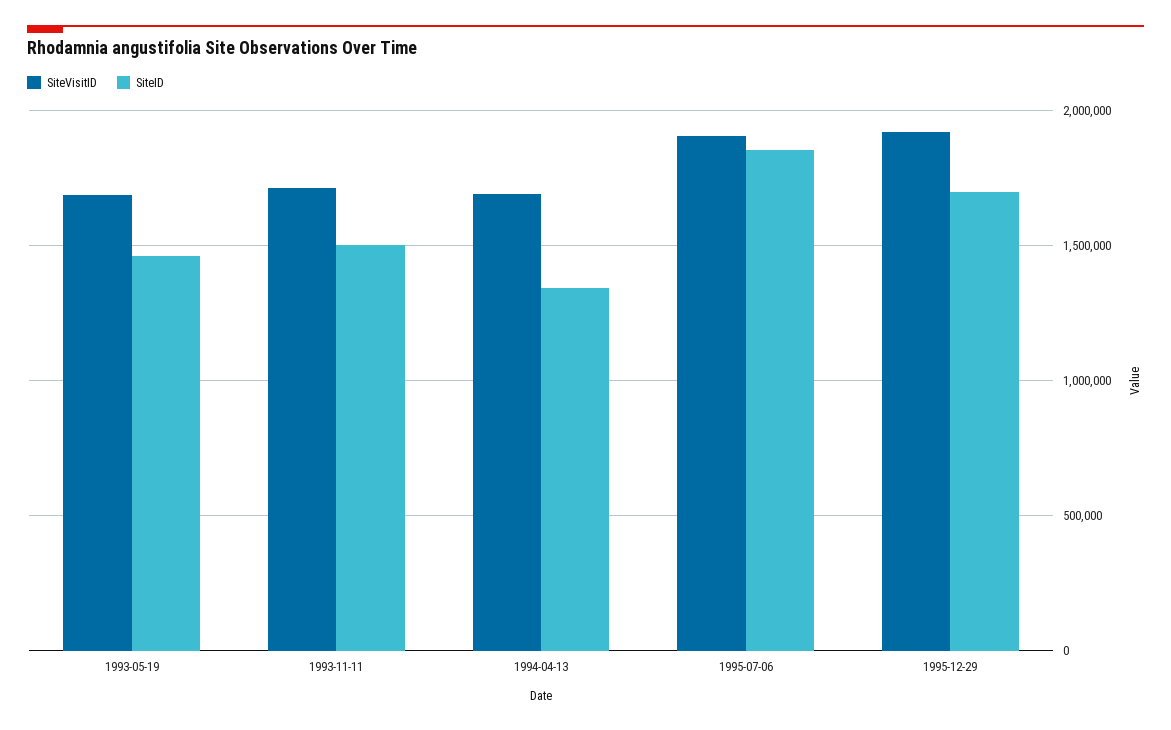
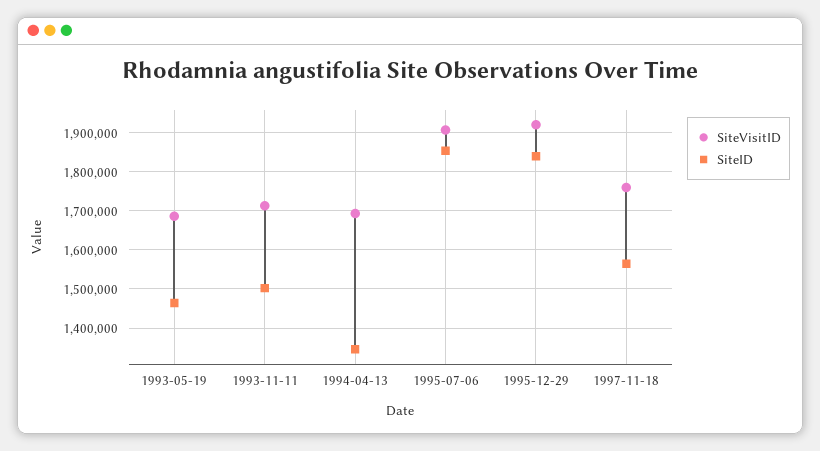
SiteID, 1995-12-29: 1700000 -> 1840000
SiteVisitID, 1997-11-18: none -> 1760000
SiteID, 1997-11-18: none -> 1560000

